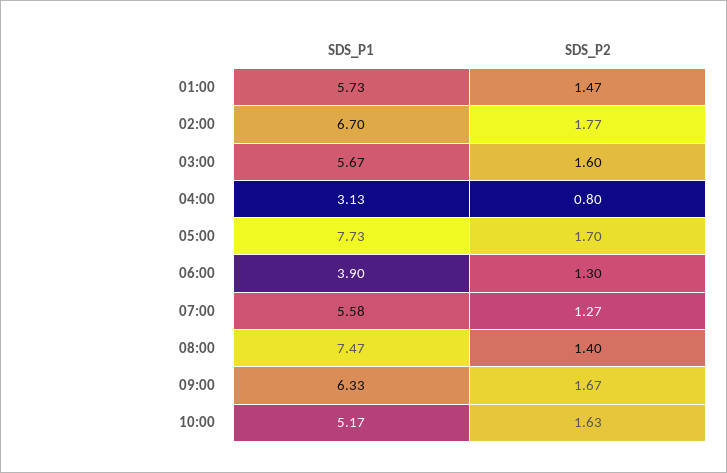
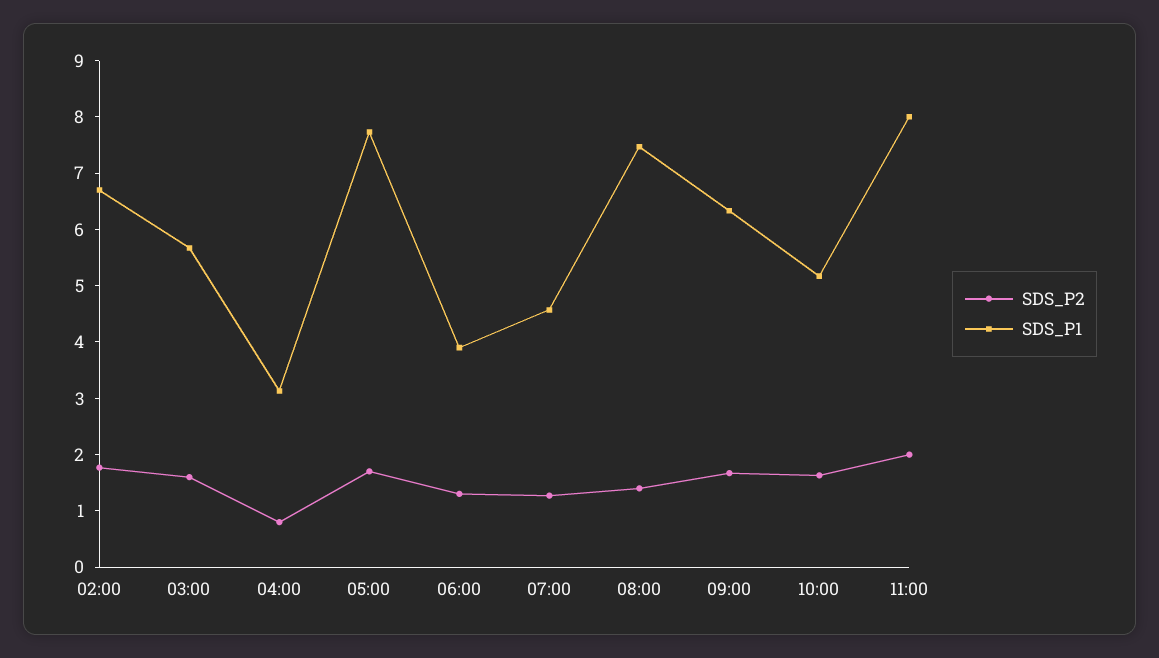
SDS_P1, 01:00: 5.73 -> none
SDS_P2, 01:00: 1.47 -> none
SDS_P1, 07:00: 5.58 -> 4.6
SDS_P2, 11:00: none -> 2
SDS_P1, 11:00: none -> 8

